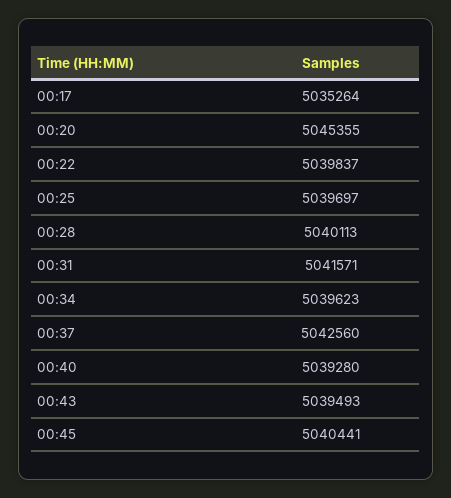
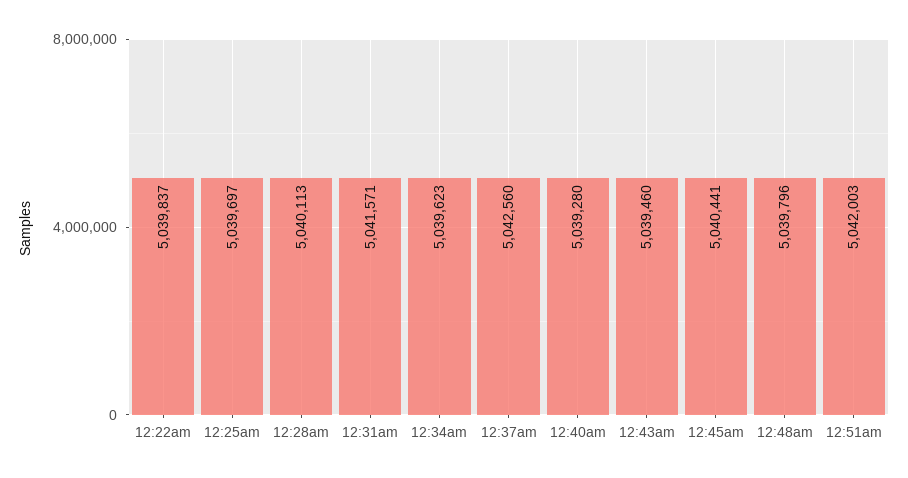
00:17: 5035264 -> none
00:20: 5045355 -> none
00:43: 5039493 -> 5039460
12:48am: none -> 5039796
12:51am: none -> 5042003

